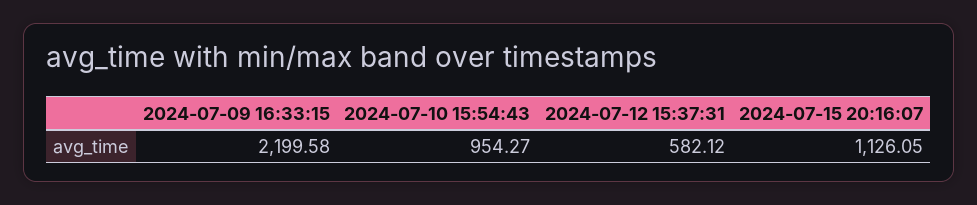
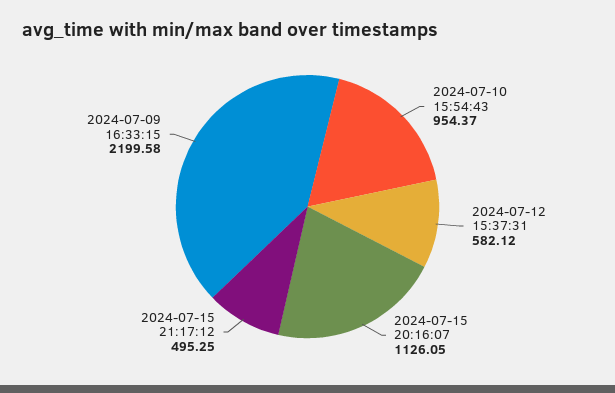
2024-07-10 15:54:43: 954.27 -> 954.37
2024-07-15 21:17:12: none -> 495.25

